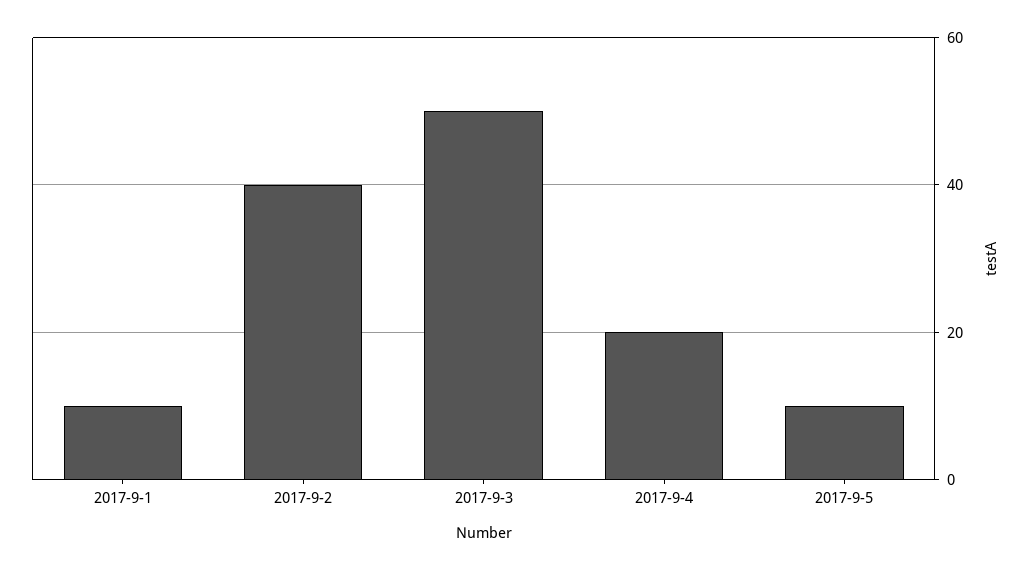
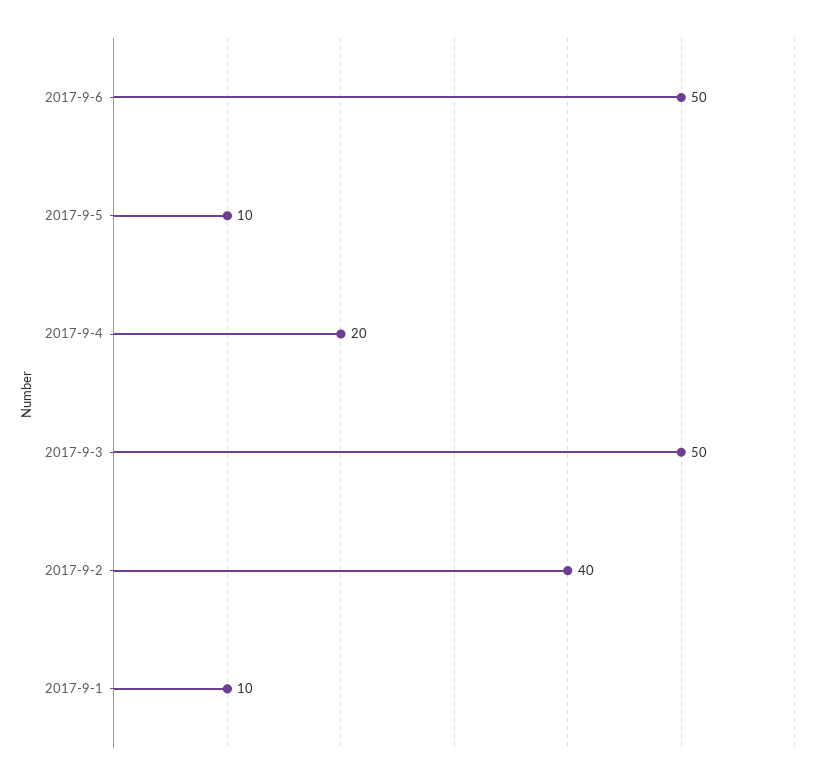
2017-9-6: none -> 50

